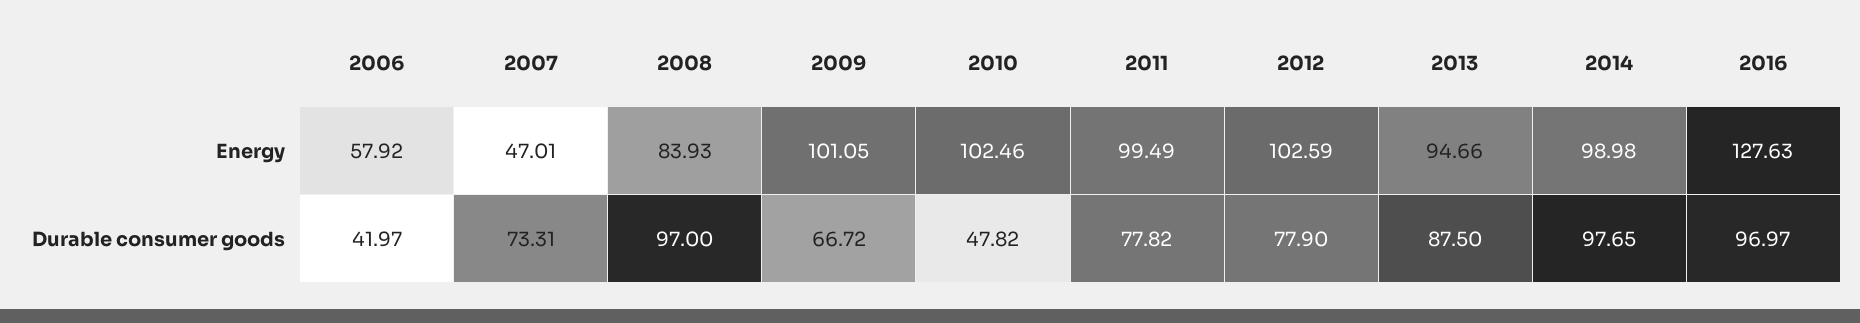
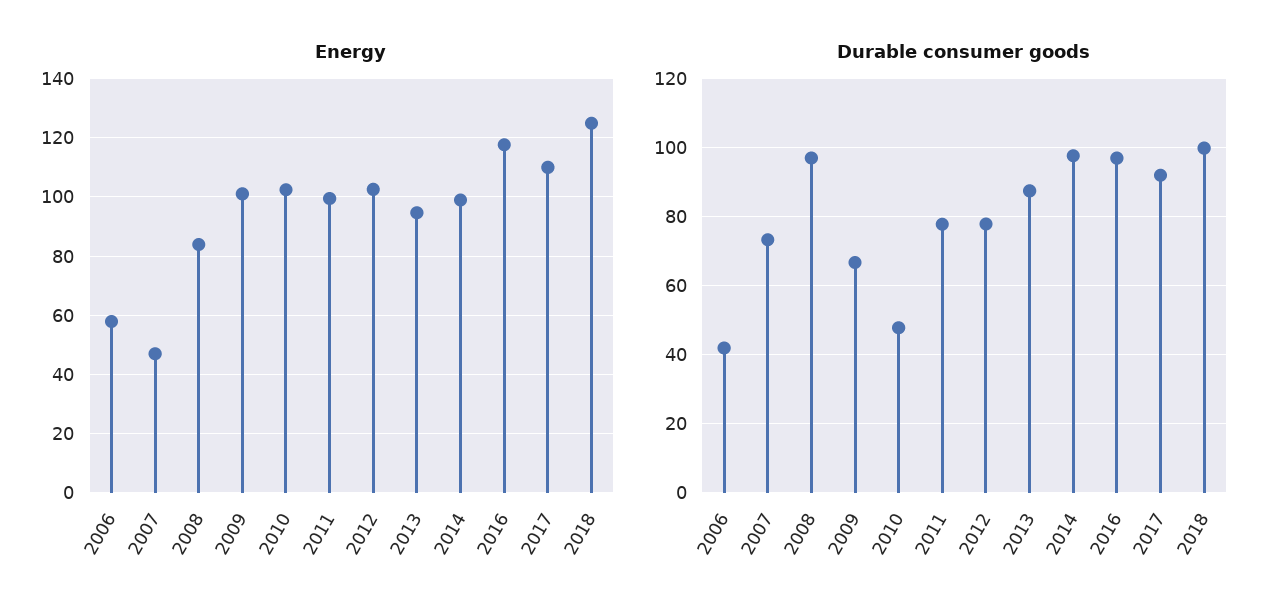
Energy, 2016: 127.63 -> 117.5
Energy, 2017: none -> 110
Energy, 2018: none -> 125
Durable consumer goods, 2017: none -> 92
Durable consumer goods, 2018: none -> 100

